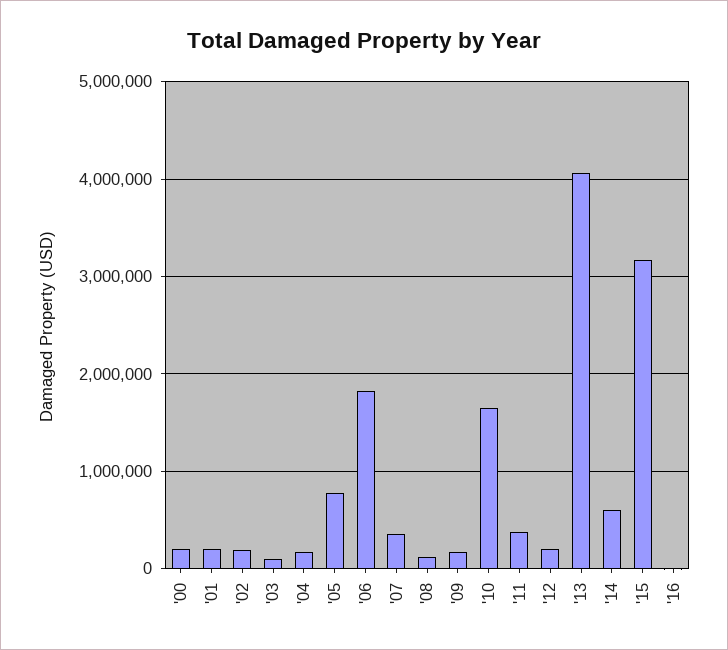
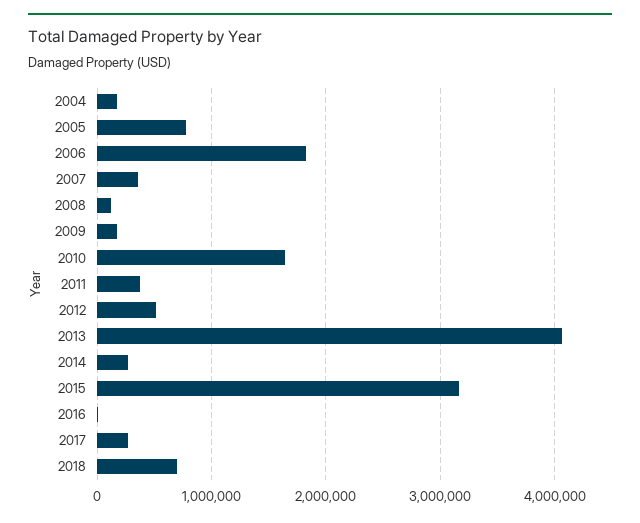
'00: 200000 -> none
'01: 200000 -> none
'02: 200000 -> none
'03: 100000 -> none
'12: 200000 -> 500000
'14: 600000 -> 300000
2017: none -> 300000
2018: none -> 700000

